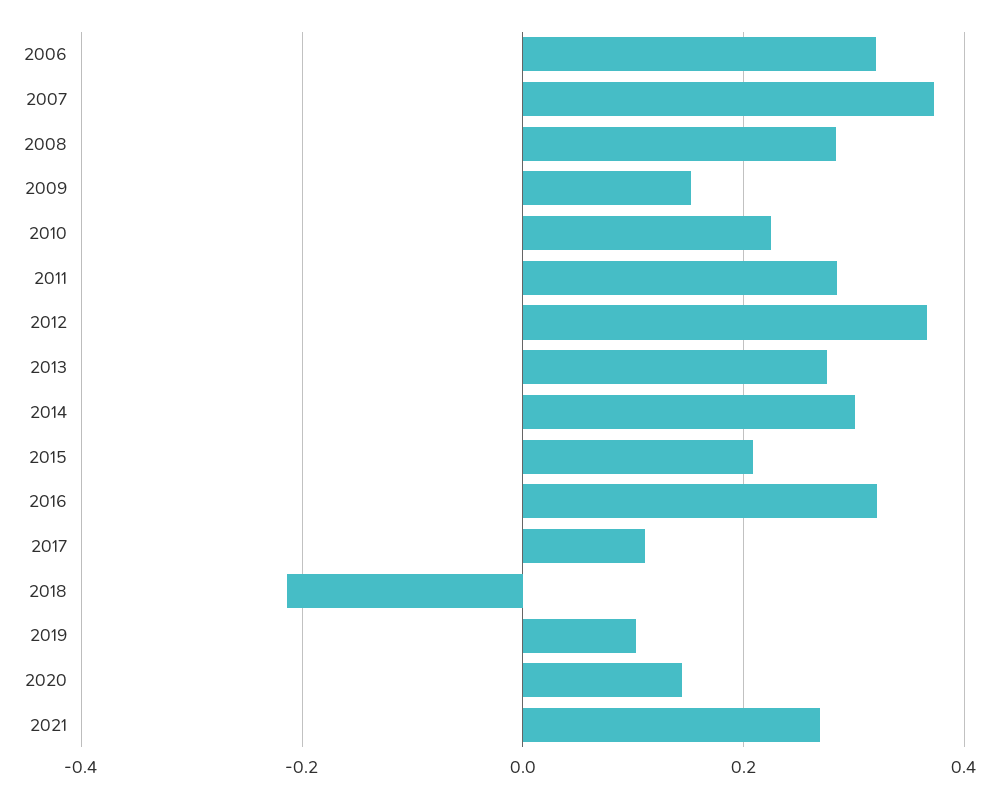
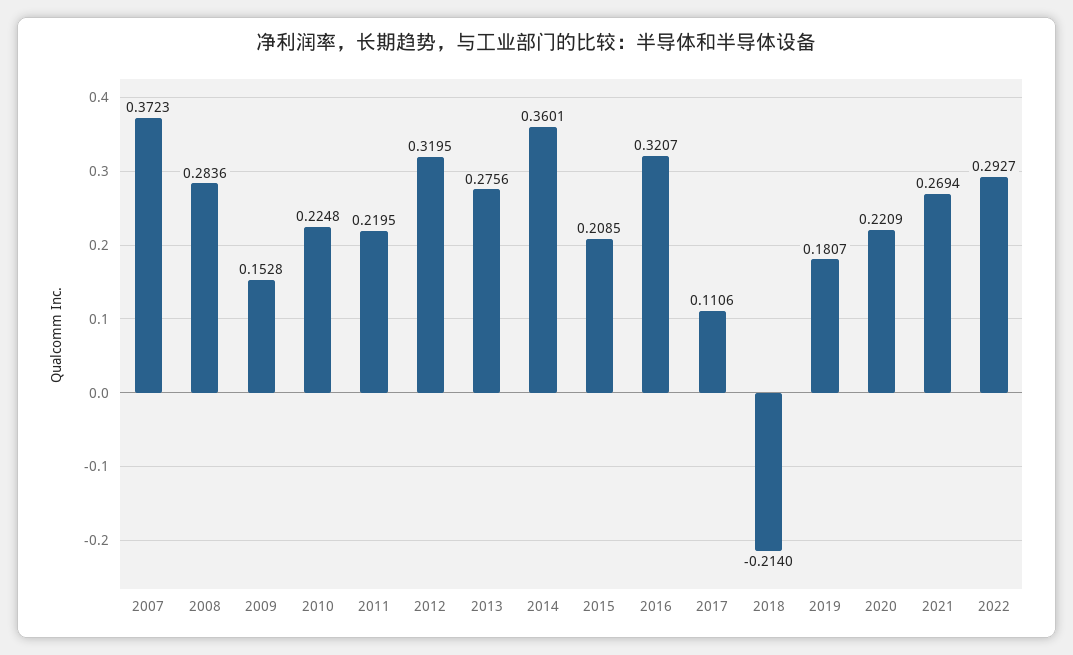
2006: 0.32 -> none
2011: 0.28 -> 0.2195
2012: 0.36 -> 0.3195
2014: 0.3 -> 0.3601
2019: 0.1 -> 0.1807
2020: 0.14 -> 0.2209
2022: none -> 0.2927

